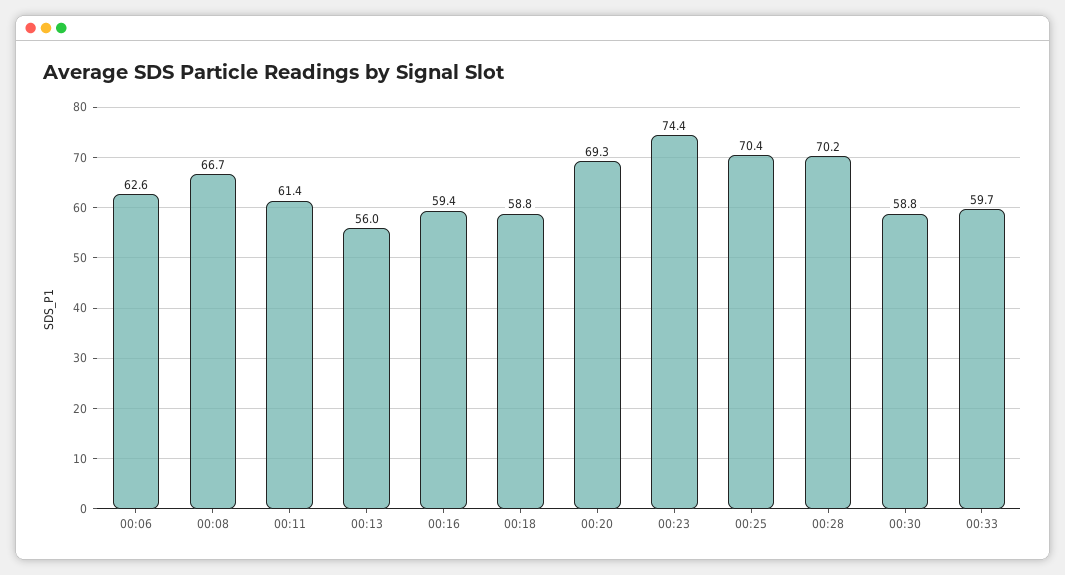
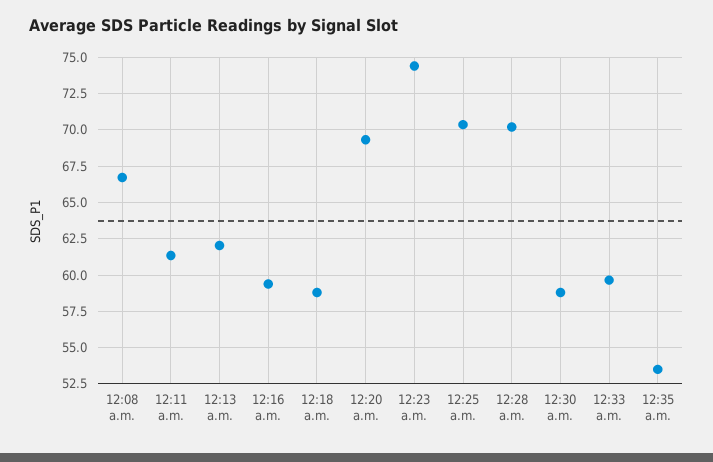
00:06: 62.6 -> none
00:13: 56 -> 62
12:35 a.m.: none -> 53.5

